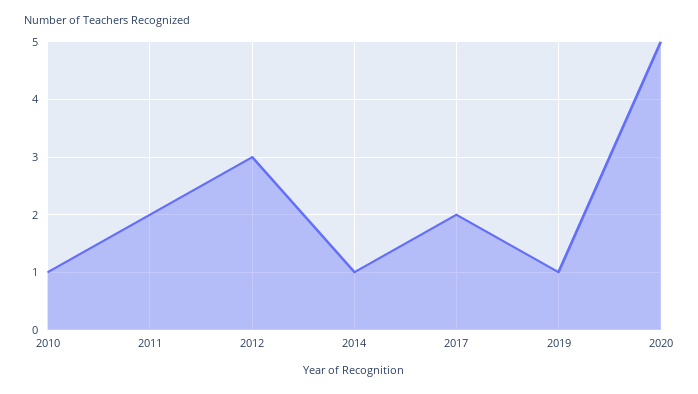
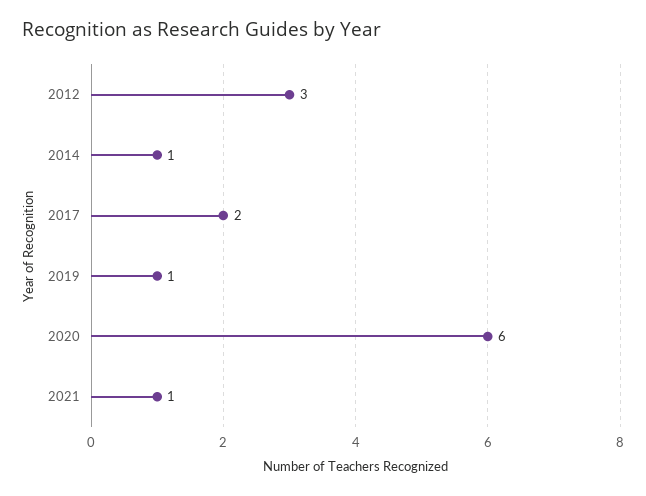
2010: 1 -> none
2011: 2 -> none
2020: 5 -> 6
2021: none -> 1

